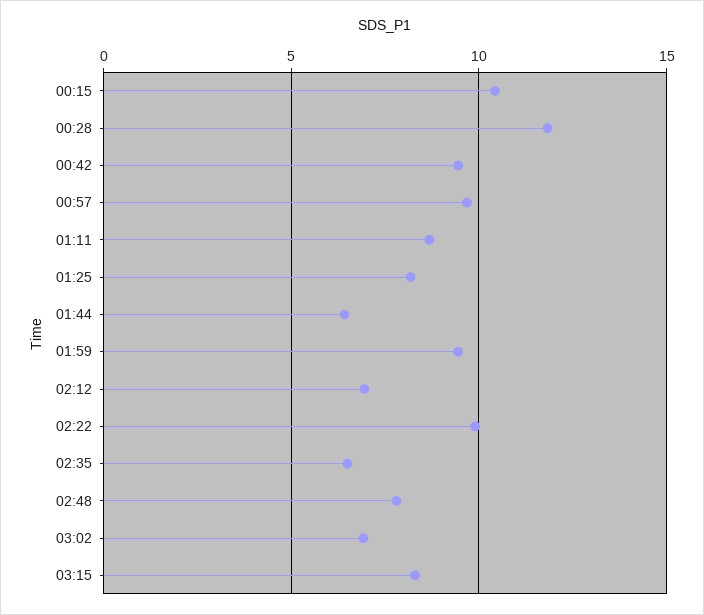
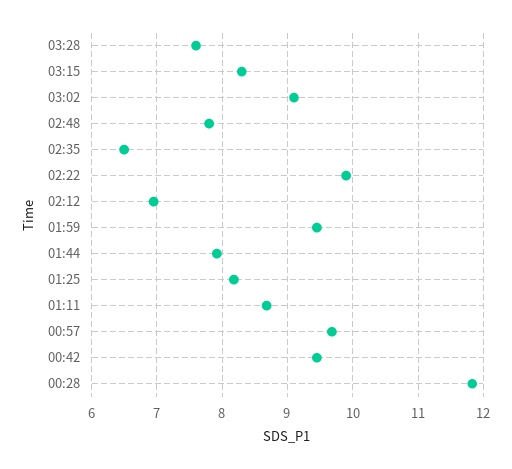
00:15: 10.5 -> none
01:44: 6.5 -> 7.9
03:02: 7 -> 9.1
03:28: none -> 7.6

